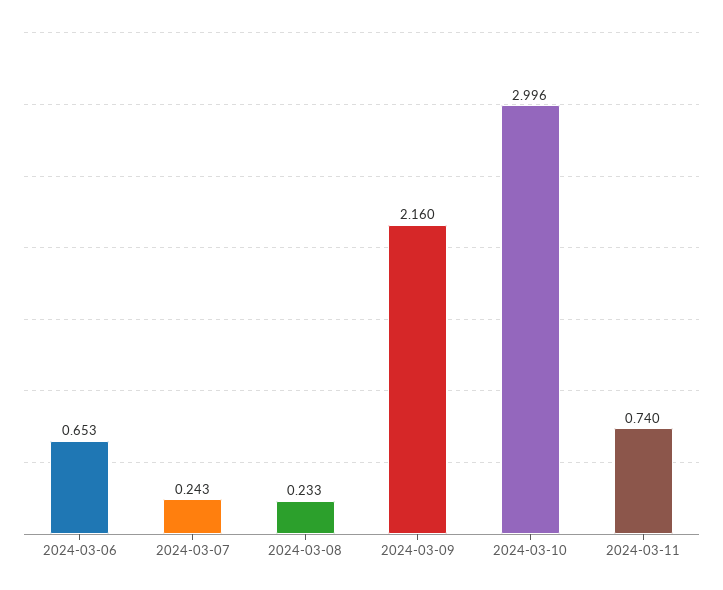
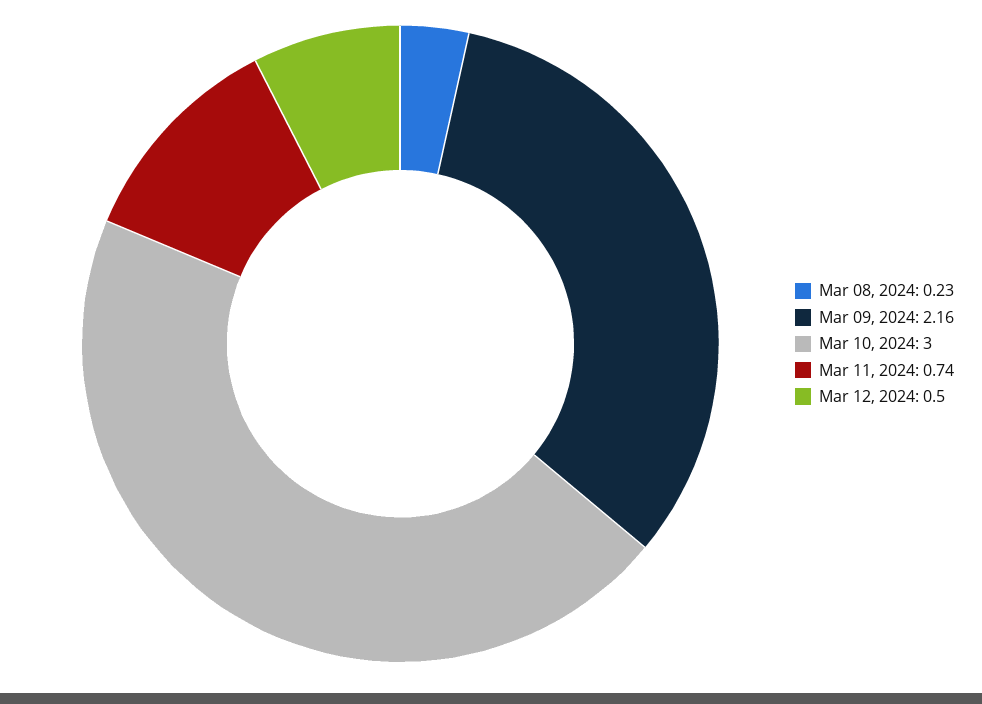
2024-03-06: 0.653 -> none
2024-03-07: 0.243 -> none
Mar 12, 2024: none -> 0.5

